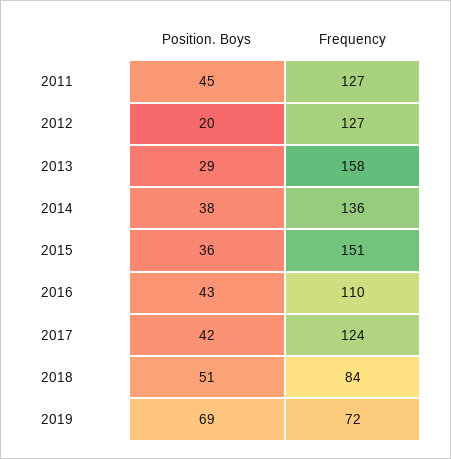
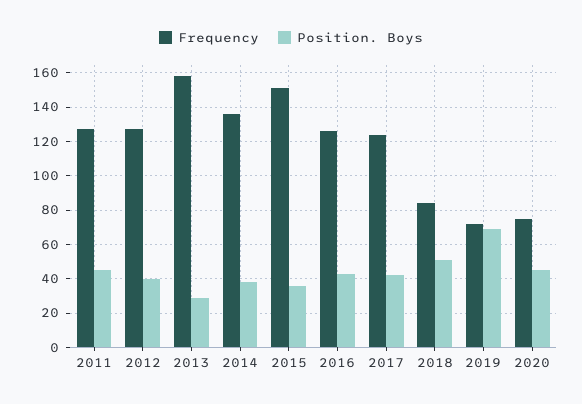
Position. Boys, 2012: 20 -> 40
Frequency, 2016: 110 -> 125
Frequency, 2020: none -> 75
Position. Boys, 2020: none -> 45

